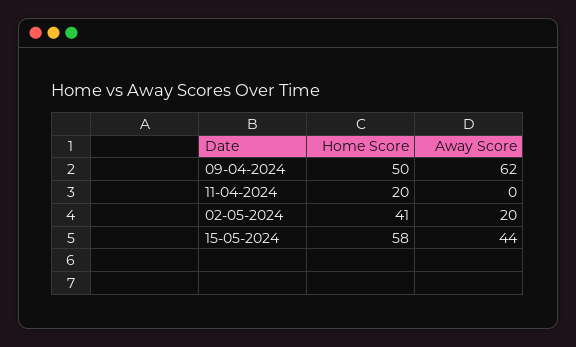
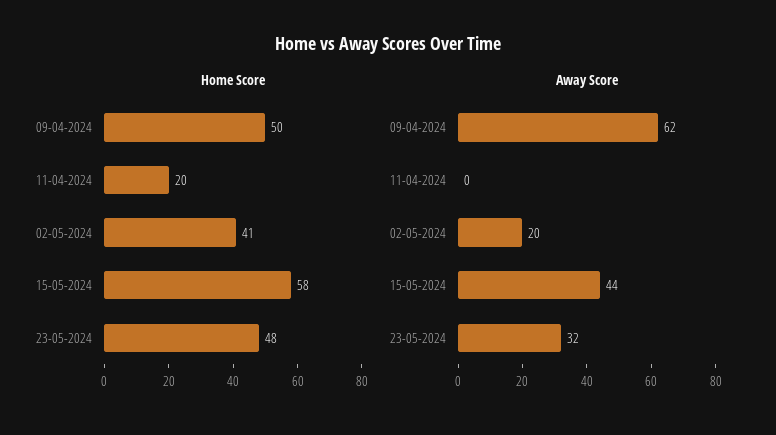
Home Score, 23-05-2024: none -> 48
Away Score, 23-05-2024: none -> 32

